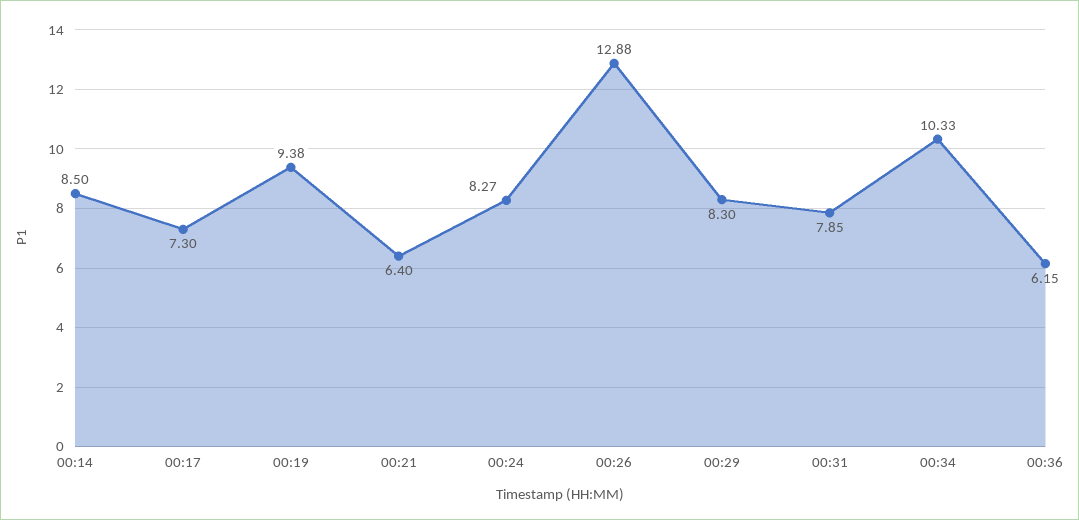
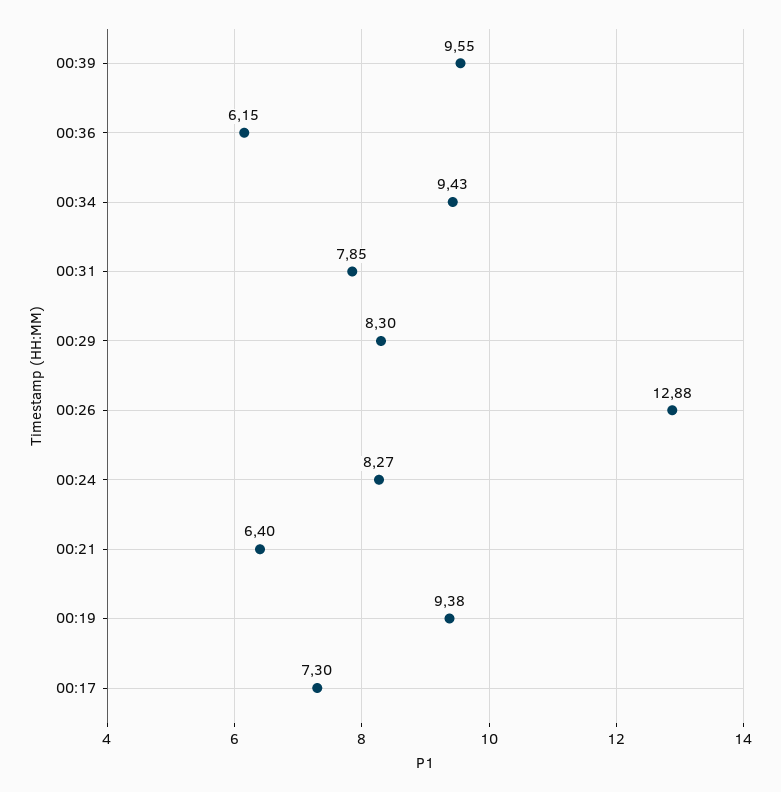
00:14: 8.5 -> none
00:34: 10.33 -> 9.43
00:39: none -> 9.55

